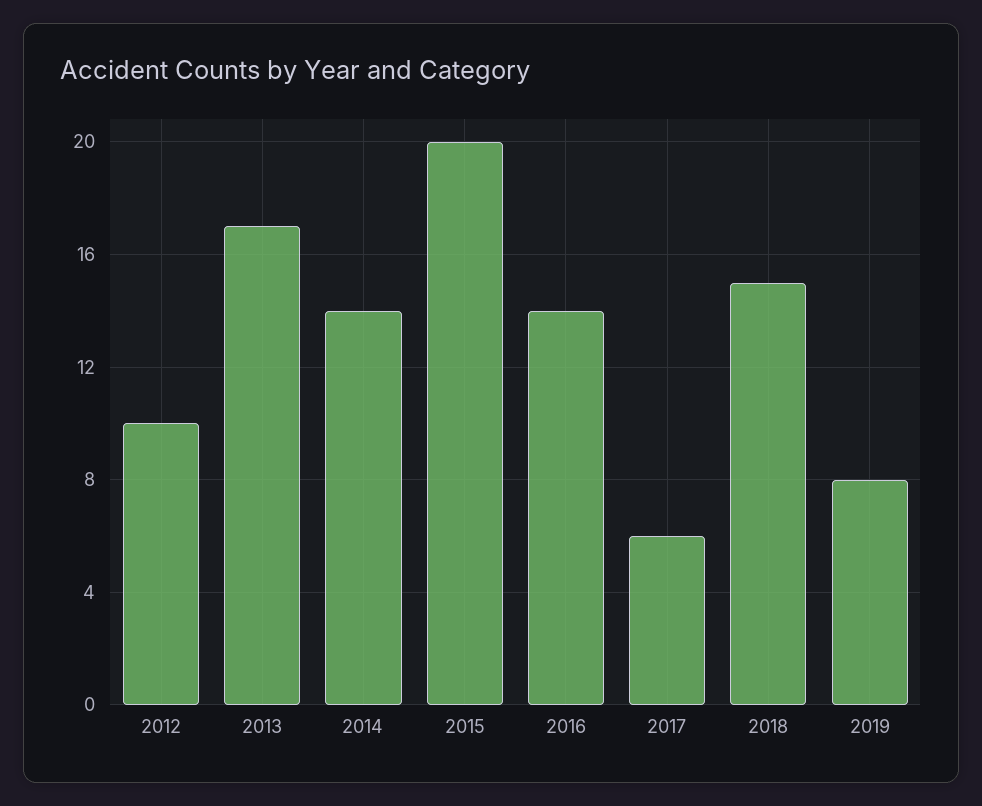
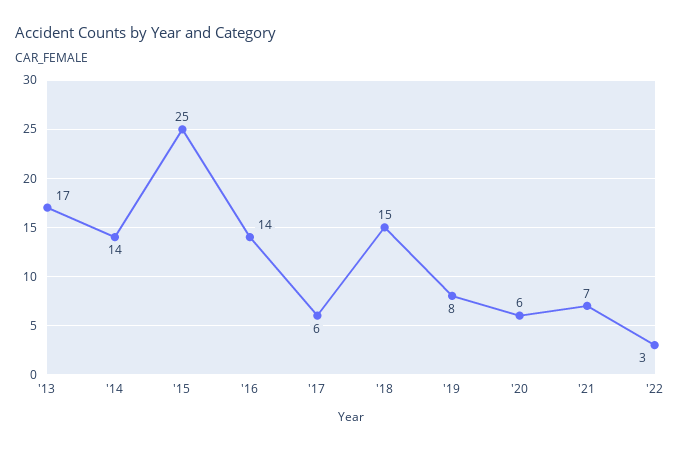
2012: 10 -> none
2015: 20 -> 25
'20: none -> 6
'21: none -> 7
'22: none -> 3

